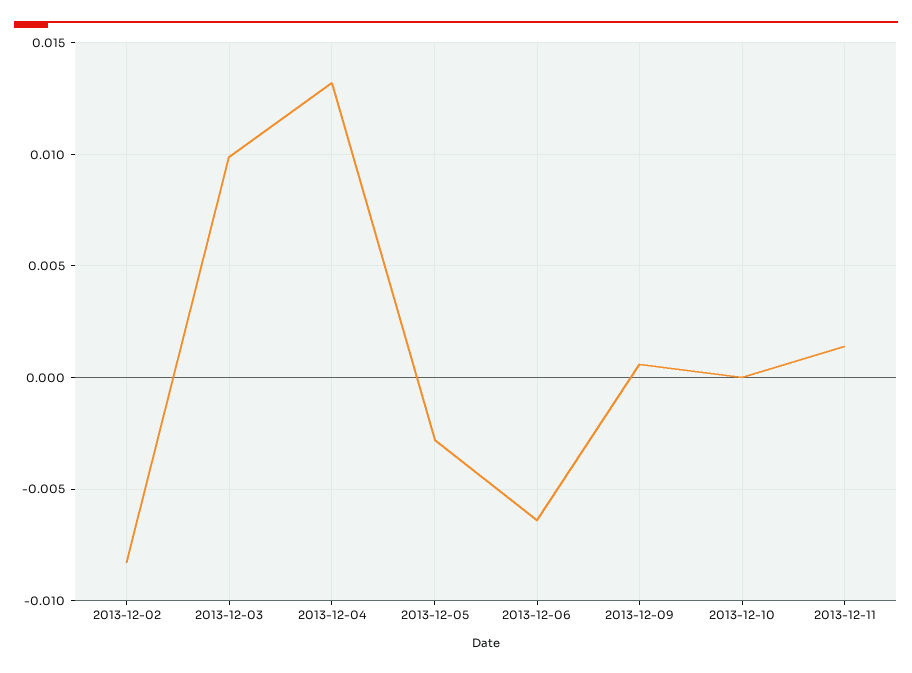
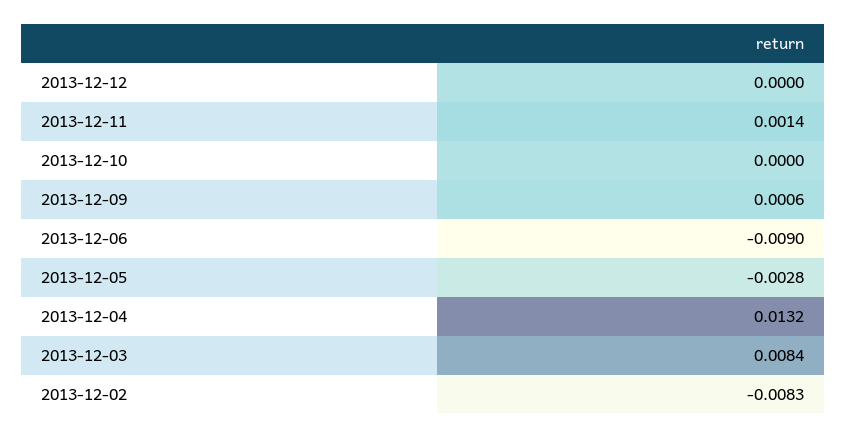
2013-12-03: 0.01 -> 0.0084
2013-12-06: -0.0065 -> -0.009
2013-12-12: none -> 0

